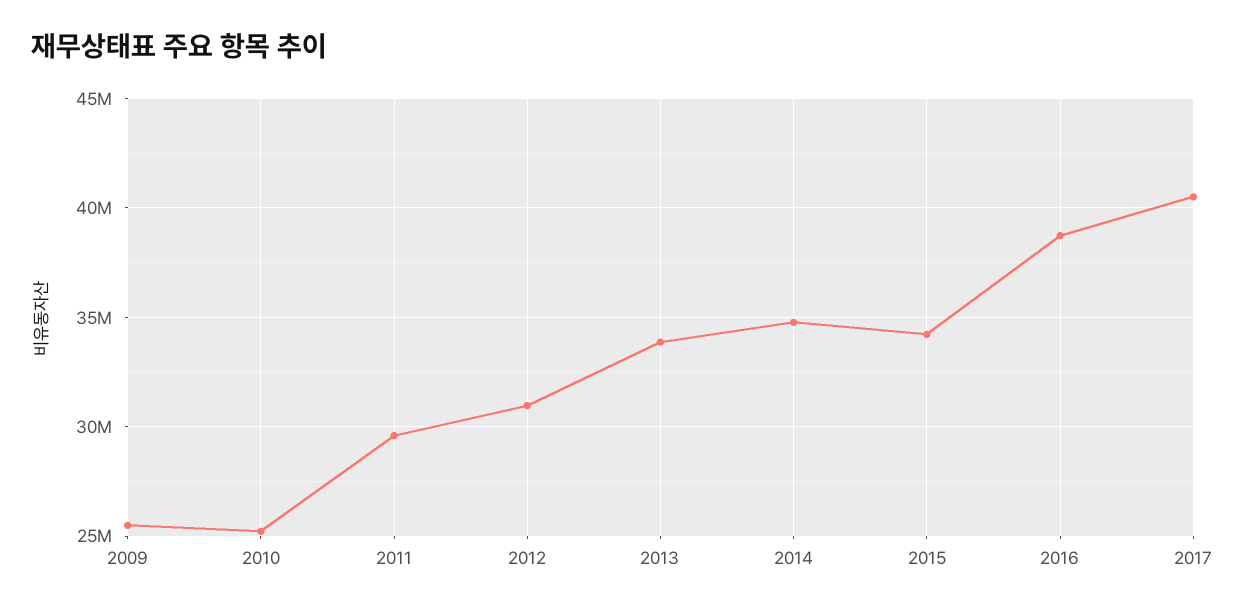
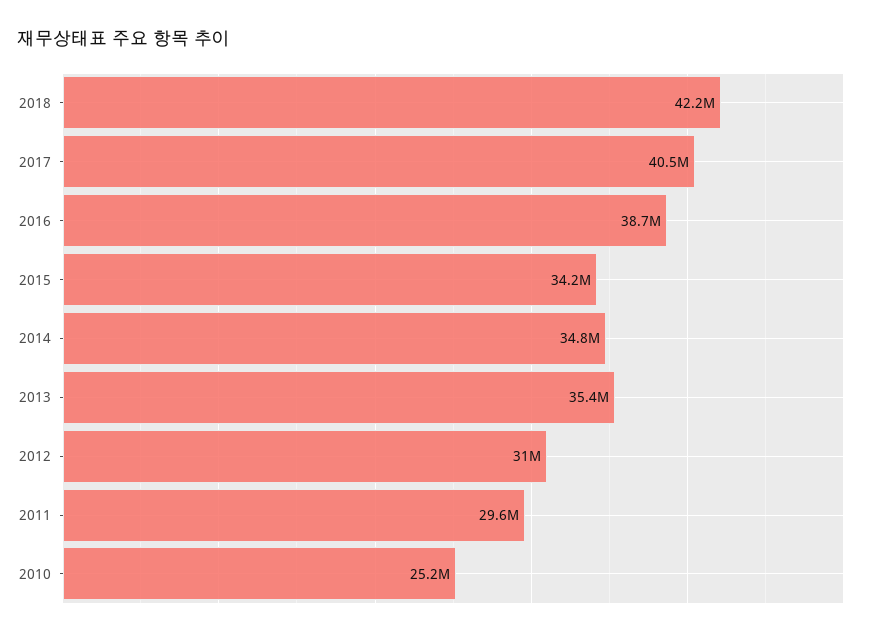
2009: 25500000 -> none
2013: 34000000 -> 35400000
2018: none -> 42200000

